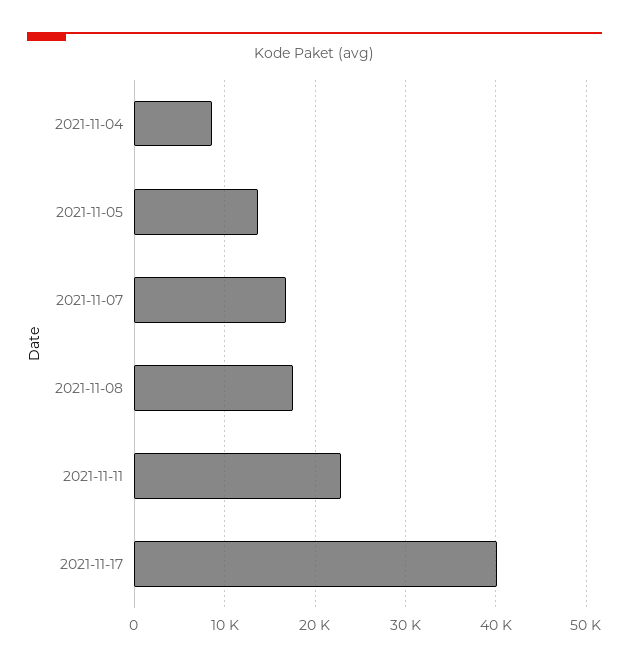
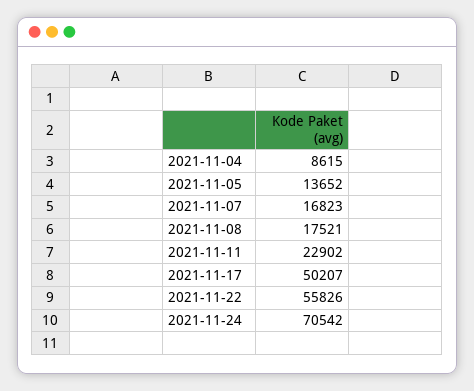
2021-11-17: 40000 -> 50207
2021-11-22: none -> 55826
2021-11-24: none -> 70542

